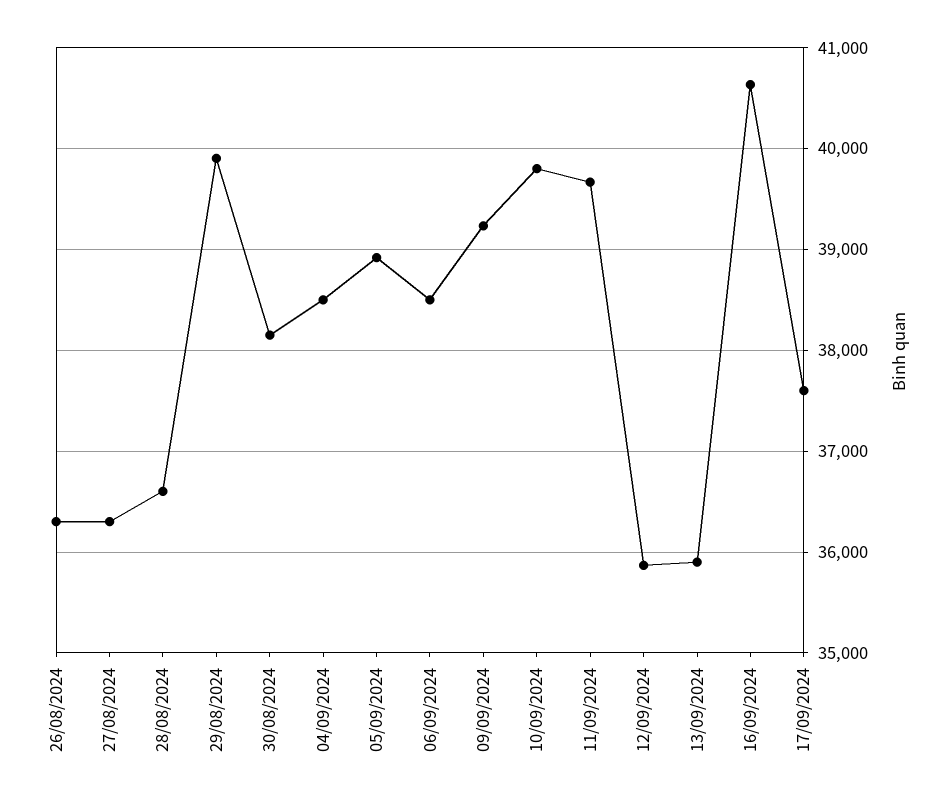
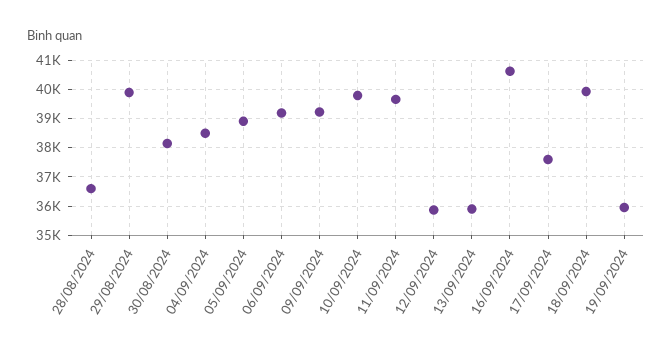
26/08/2024: 36300 -> none
27/08/2024: 36300 -> none
06/09/2024: 38500 -> 39250
18/09/2024: none -> 40000
19/09/2024: none -> 36000

